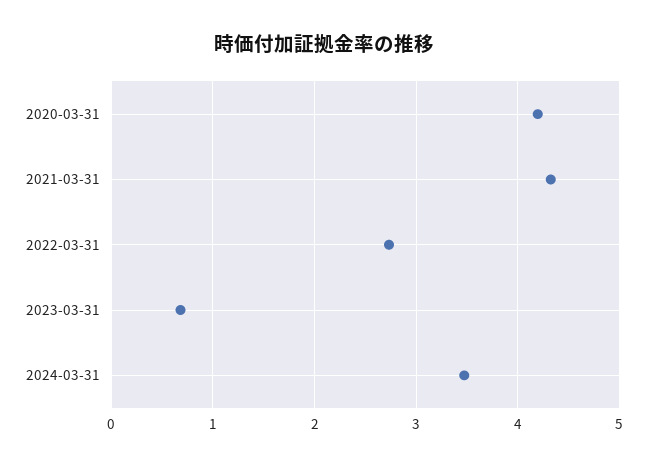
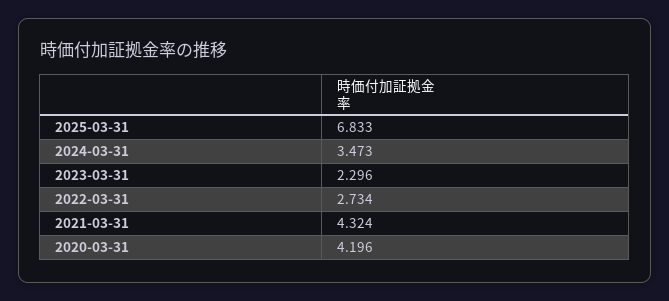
2023-03-31: 0.7 -> 2.296
2025-03-31: none -> 6.833

